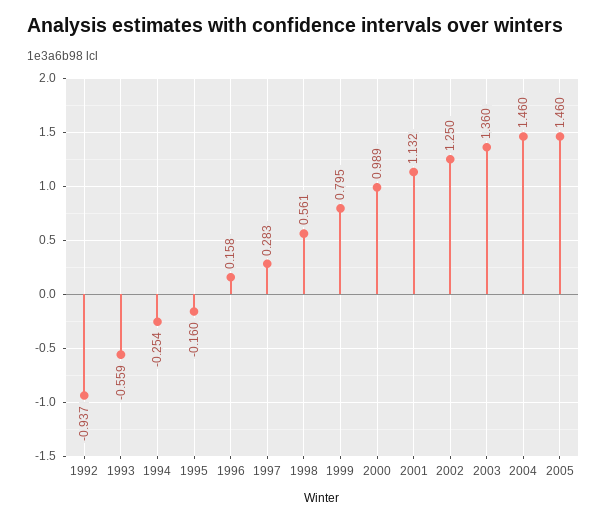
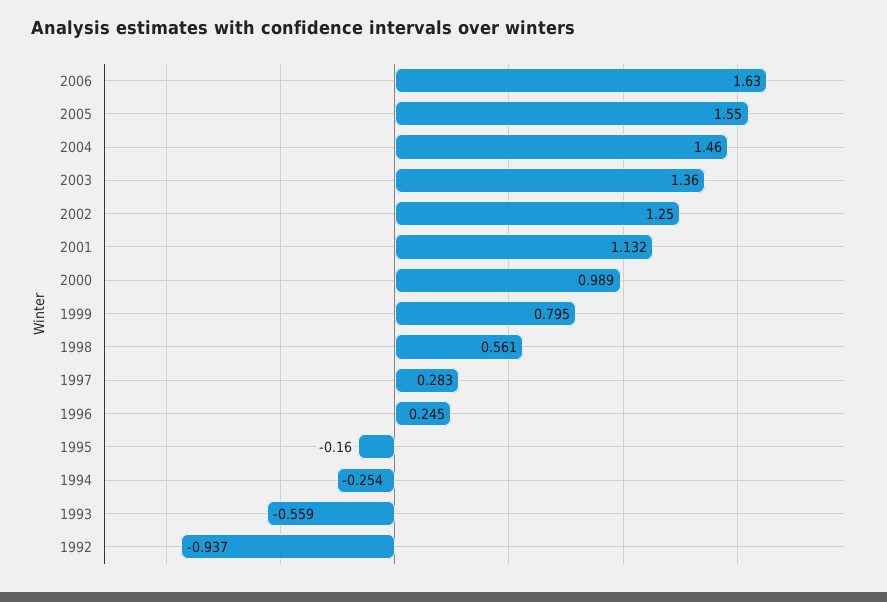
1996: 0.158 -> 0.245
2005: 1.46 -> 1.55
2006: none -> 1.63

